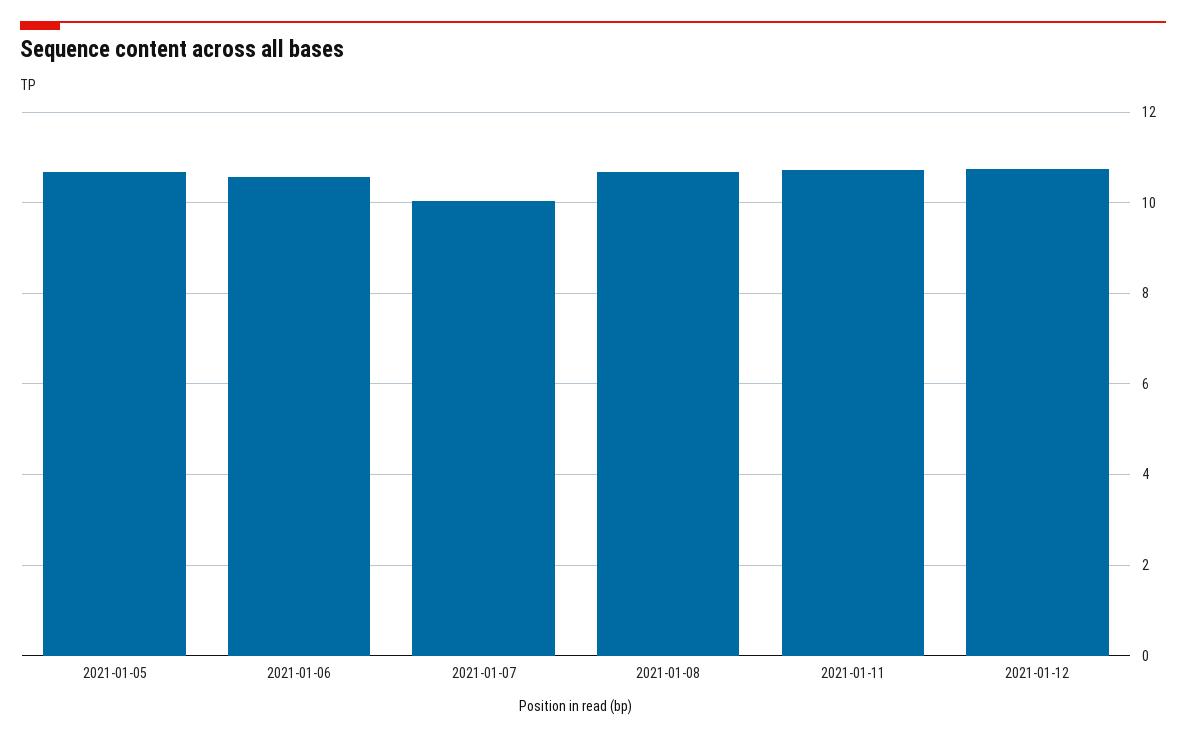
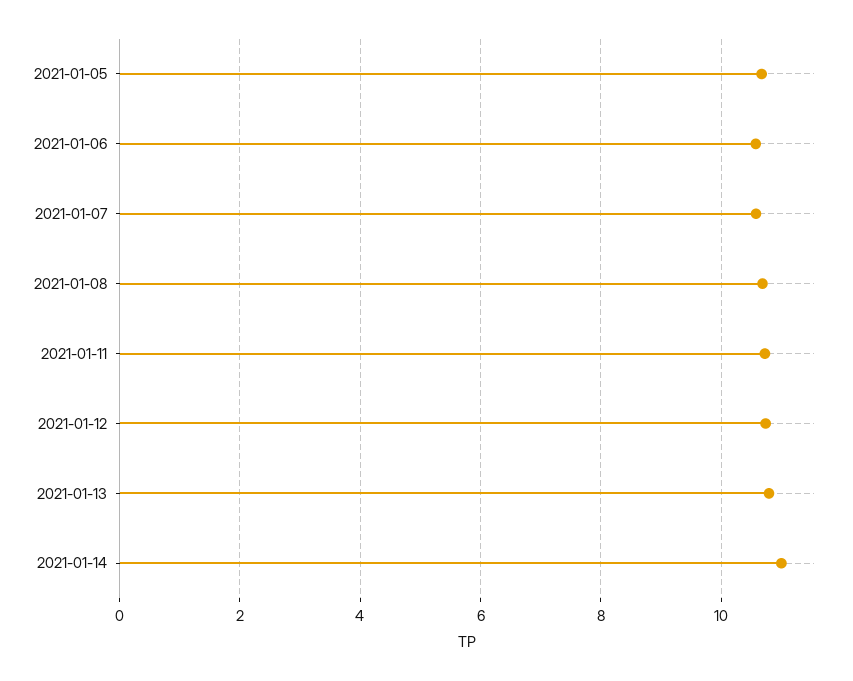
2021-01-07: 10 -> 10.6
2021-01-13: none -> 10.8
2021-01-14: none -> 11

